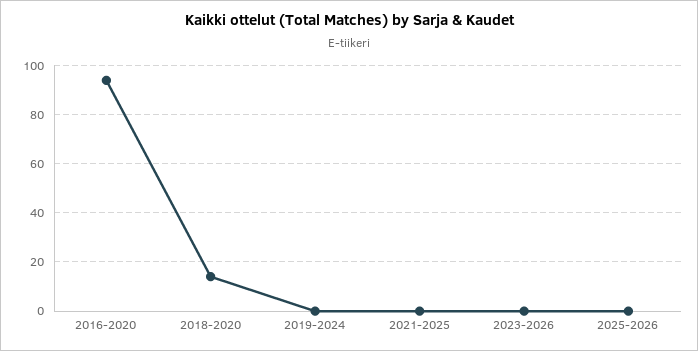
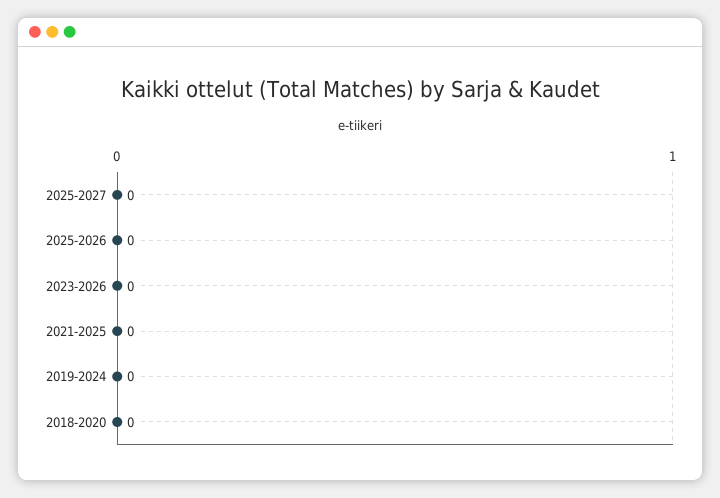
2016-2020: 95 -> none
2018-2020: 15 -> 0
2025-2027: none -> 0

